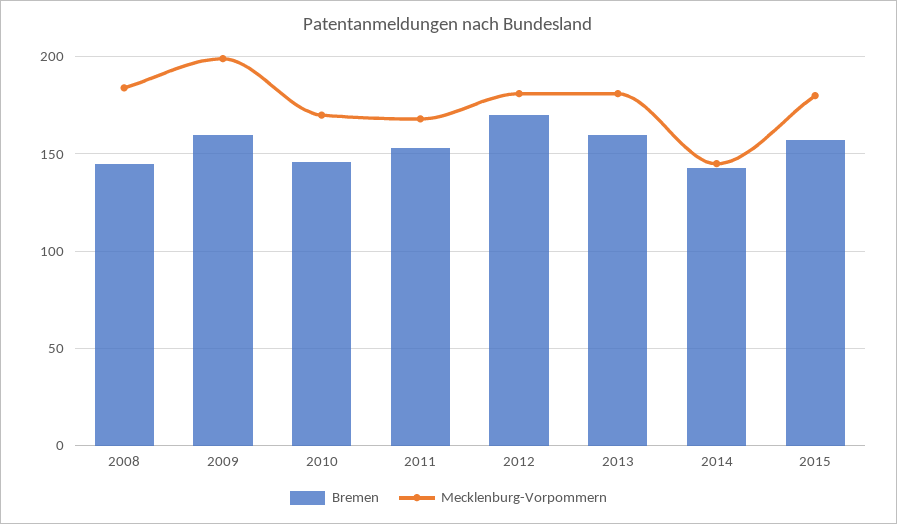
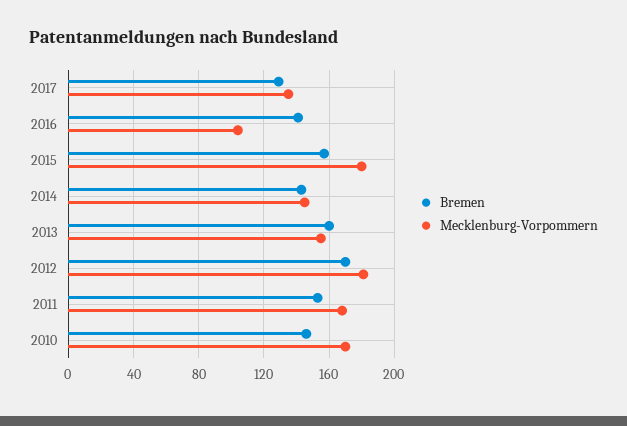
Bremen, 2008: 145 -> none
Mecklenburg-Vorpommern, 2008: 185 -> none
Bremen, 2009: 160 -> none
Mecklenburg-Vorpommern, 2009: 200 -> none
Mecklenburg-Vorpommern, 2013: 180 -> 155
Bremen, 2017: none -> 130
Mecklenburg-Vorpommern, 2017: none -> 135
Bremen, 2016: none -> 140
Mecklenburg-Vorpommern, 2016: none -> 105

